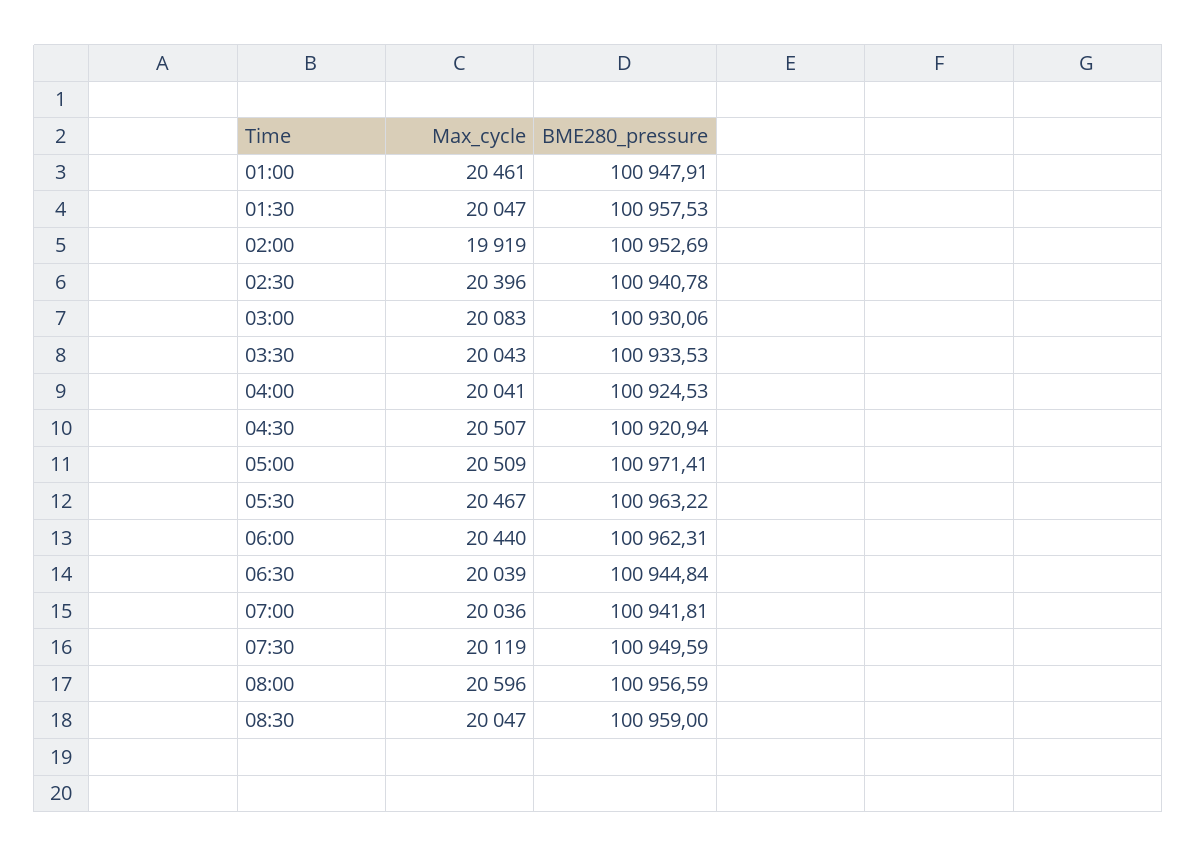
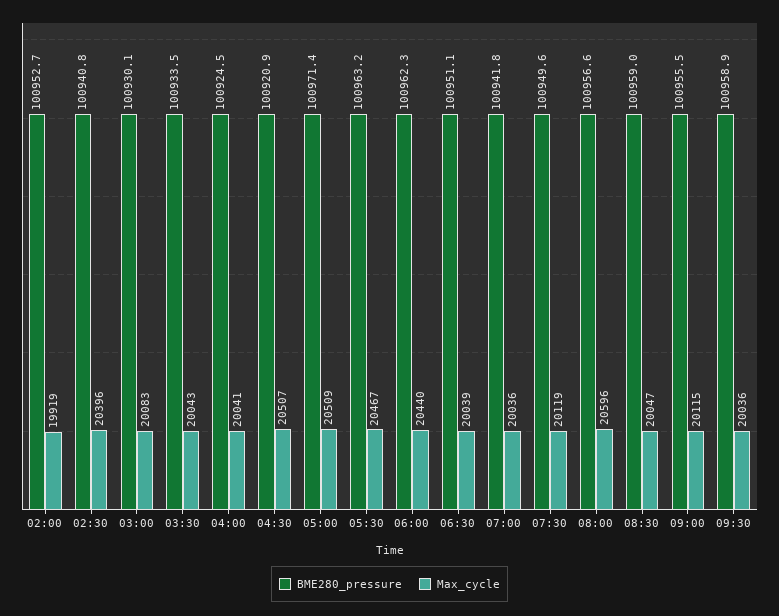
Max_cycle, 01:00: 20461 -> none
BME280_pressure, 01:00: 100947.91 -> none
Max_cycle, 01:30: 20047 -> none
BME280_pressure, 01:30: 100957.53 -> none
BME280_pressure, 06:30: 100944.84 -> 100951.1
BME280_pressure, 09:00: none -> 100955.5
Max_cycle, 09:00: none -> 20115
BME280_pressure, 09:30: none -> 100958.9
Max_cycle, 09:30: none -> 20036

